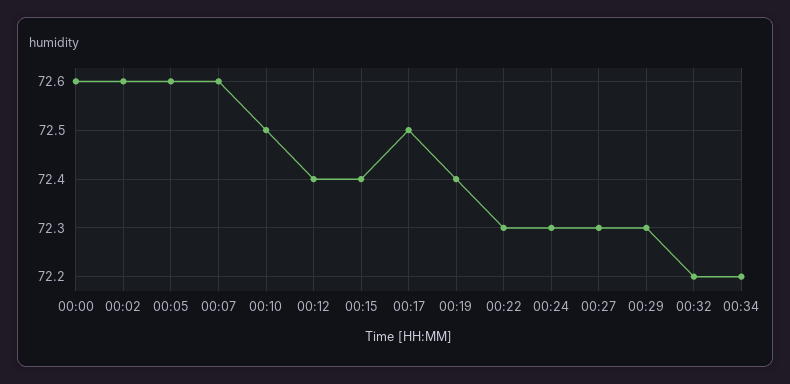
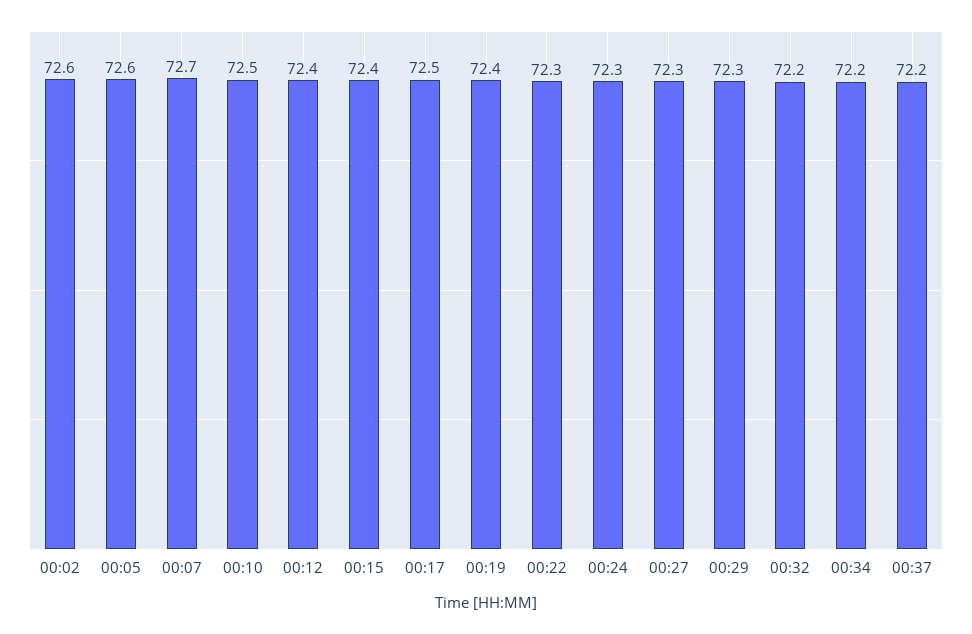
00:00: 72.6 -> none
00:07: 72.6 -> 72.7
00:37: none -> 72.2

